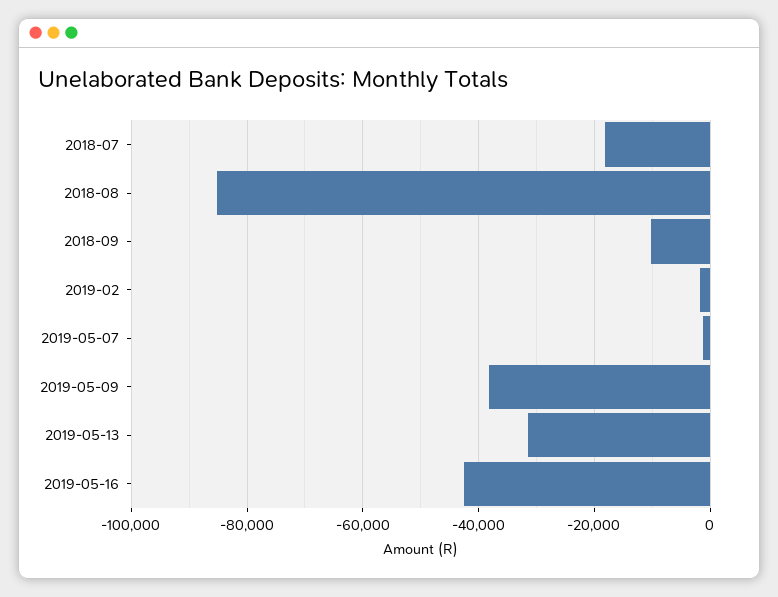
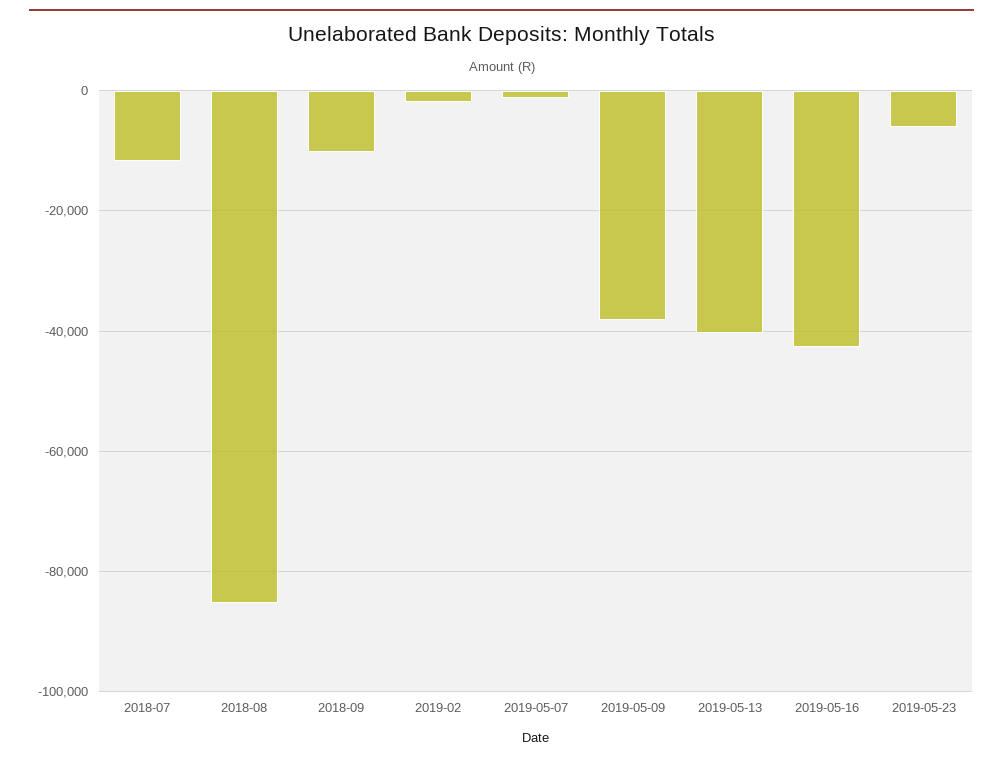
2018-07: -18000 -> -12000
2019-05-13: -32000 -> -40000
2019-05-23: none -> -6000

